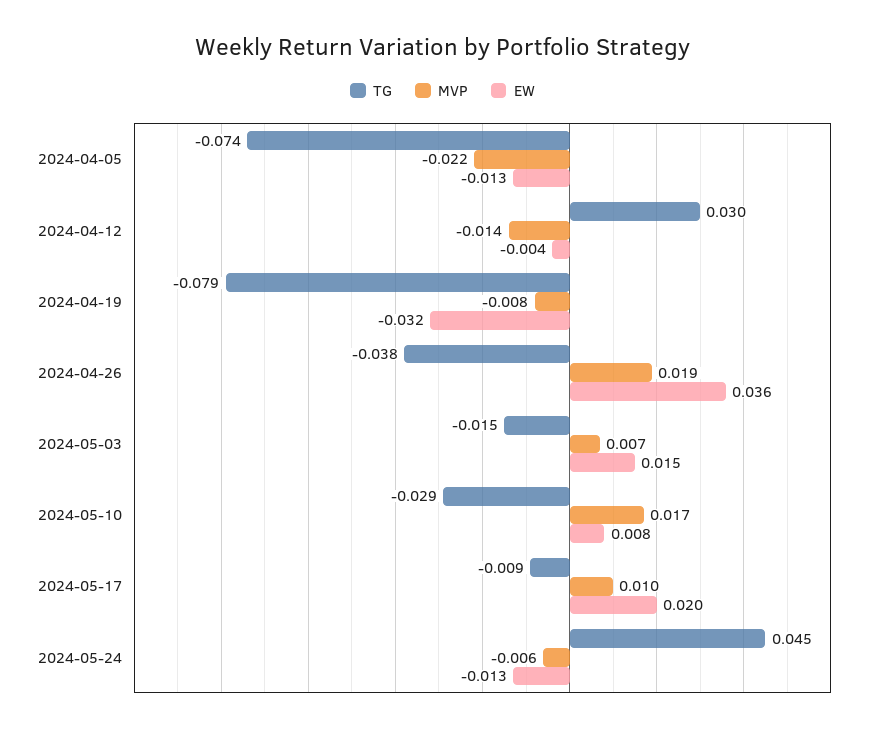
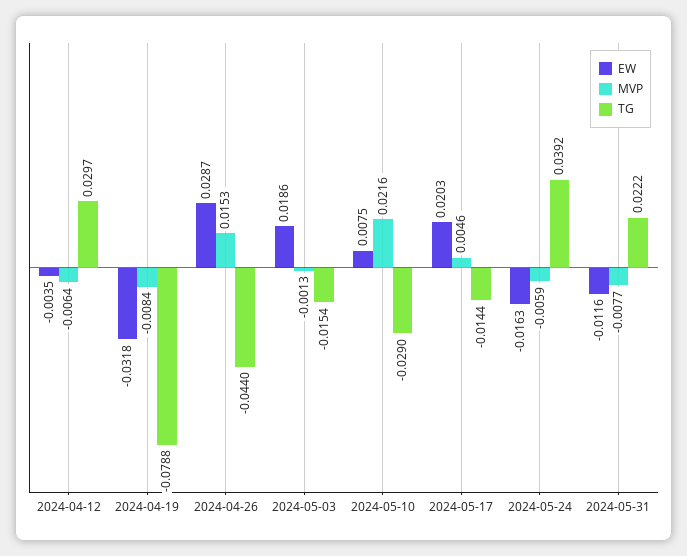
TG, 2024-04-05: -0.074 -> none
MVP, 2024-04-05: -0.022 -> none
EW, 2024-04-05: -0.013 -> none
MVP, 2024-04-12: -0.014 -> -0.0064
TG, 2024-04-26: -0.038 -> -0.044
MVP, 2024-04-26: 0.019 -> 0.0153
EW, 2024-04-26: 0.036 -> 0.0287
MVP, 2024-05-03: 0.007 -> -0.0013
EW, 2024-05-03: 0.015 -> 0.0186
MVP, 2024-05-10: 0.017 -> 0.0216
TG, 2024-05-17: -0.009 -> -0.0144
MVP, 2024-05-17: 0.01 -> 0.0046
TG, 2024-05-24: 0.045 -> 0.0392
EW, 2024-05-24: -0.013 -> -0.0163
EW, 2024-05-31: none -> -0.0116
MVP, 2024-05-31: none -> -0.0077
TG, 2024-05-31: none -> 0.0222

